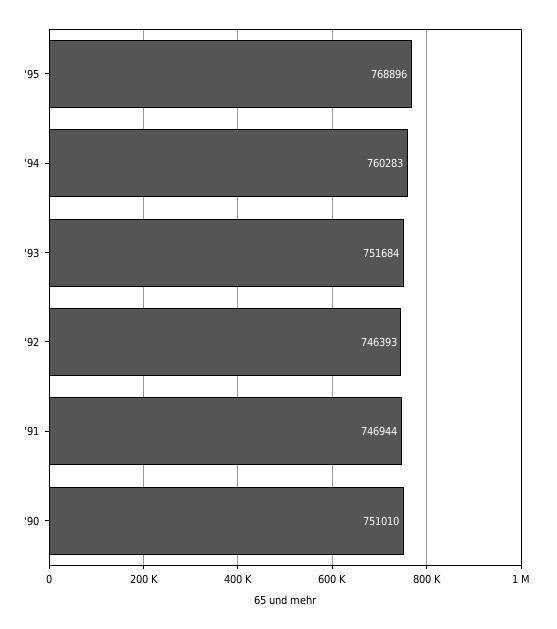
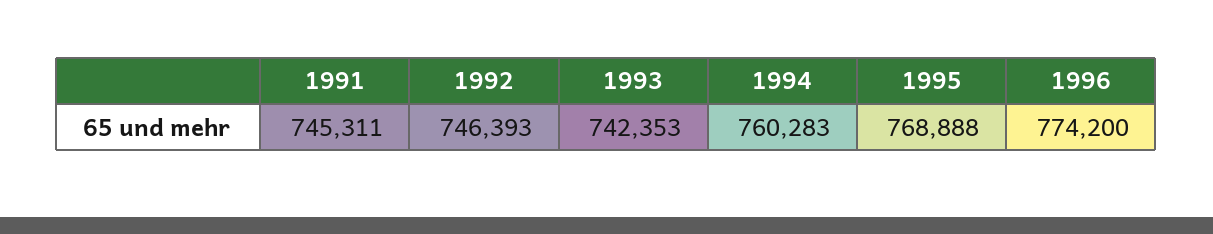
'95: 768896 -> 768888
'93: 751684 -> 742353
'91: 746944 -> 745311
'90: 751010 -> none
1996: none -> 774200

